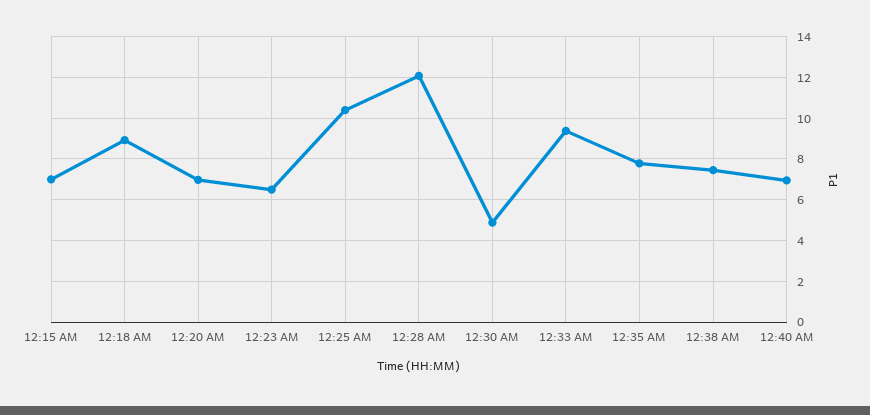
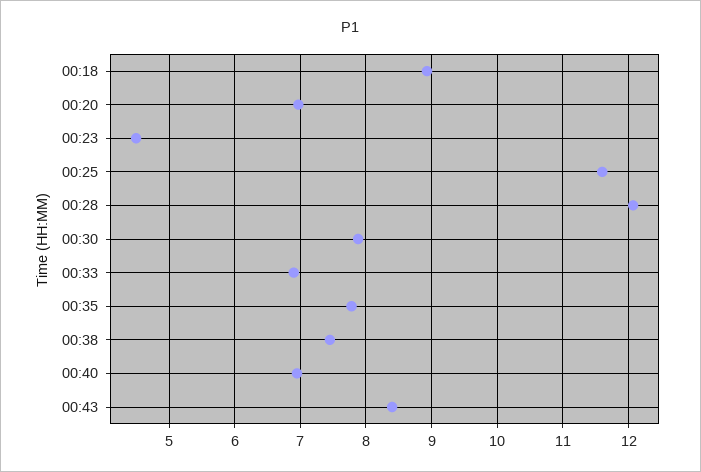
12:15 AM: 7 -> none
12:23 AM: 6.5 -> 4.5
12:25 AM: 10.5 -> 11.6
12:30 AM: 5 -> 7.9
12:33 AM: 9.5 -> 6.9
00:43: none -> 8.4

